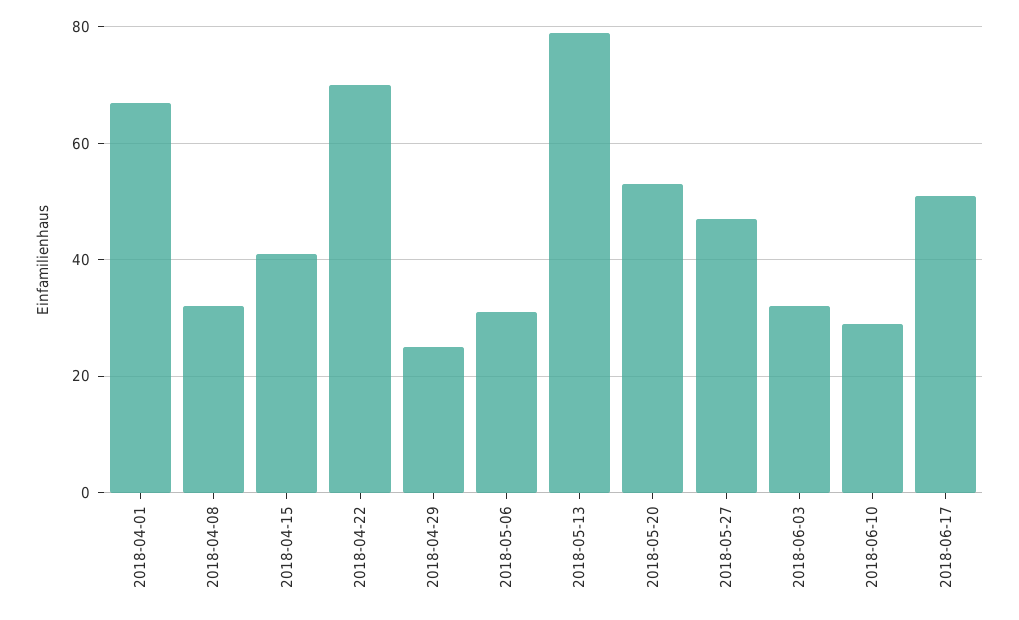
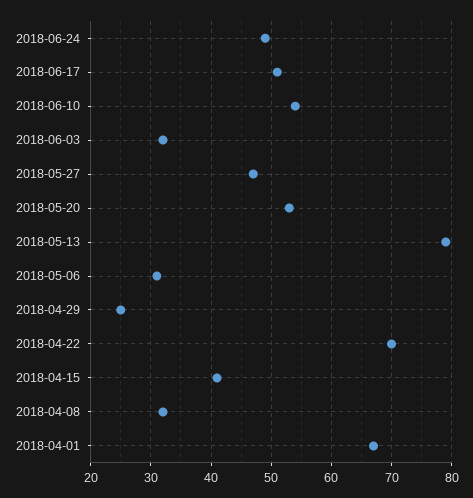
2018-06-10: 30 -> 54
2018-06-24: none -> 49

